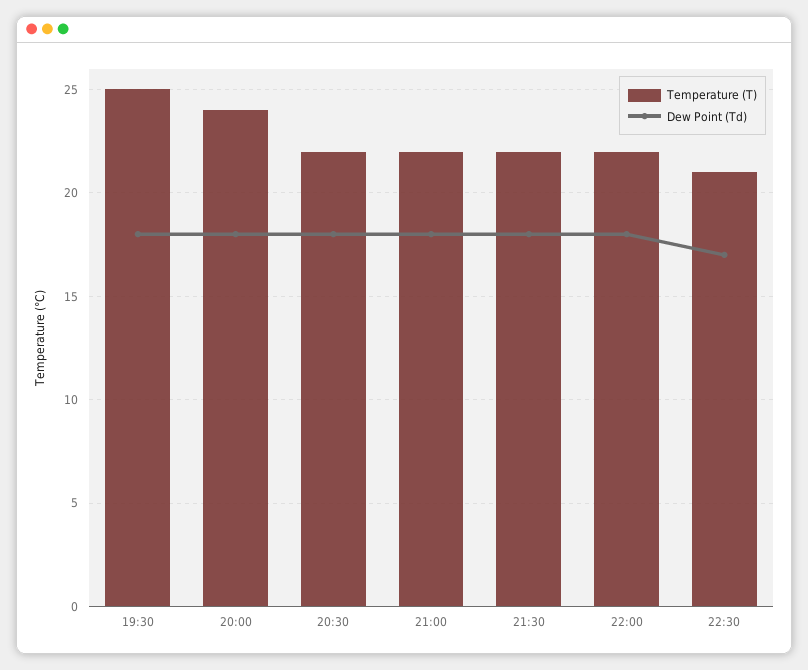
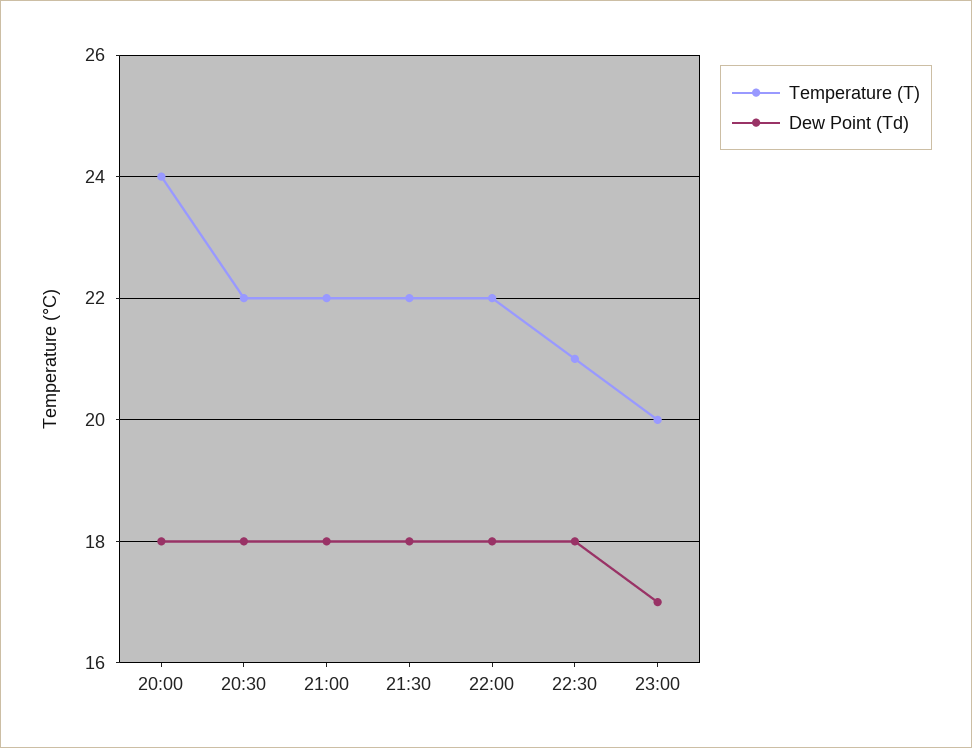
Temperature (T), 19:30: 25 -> none
Dew Point (Td), 19:30: 18 -> none
Dew Point (Td), 22:30: 17 -> 18
Temperature (T), 23:00: none -> 20
Dew Point (Td), 23:00: none -> 17

